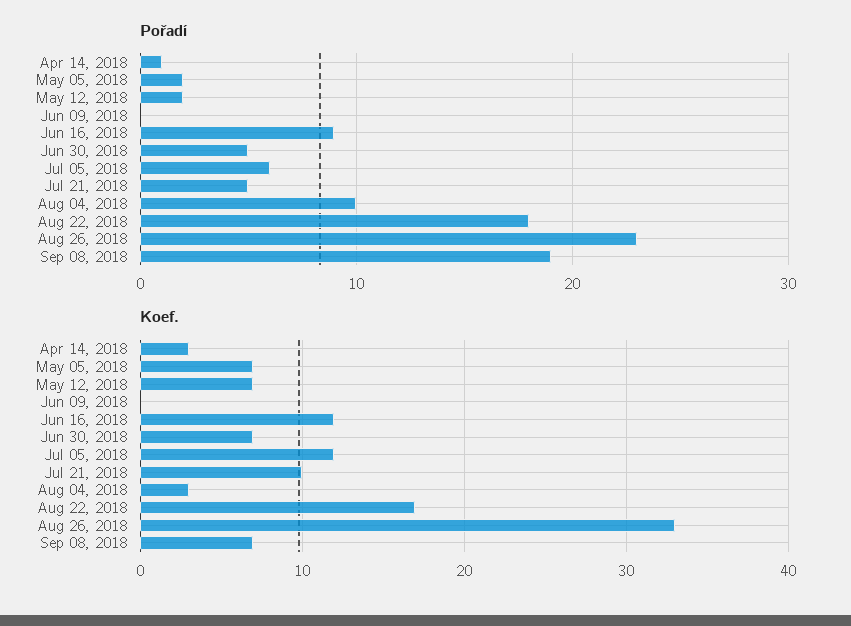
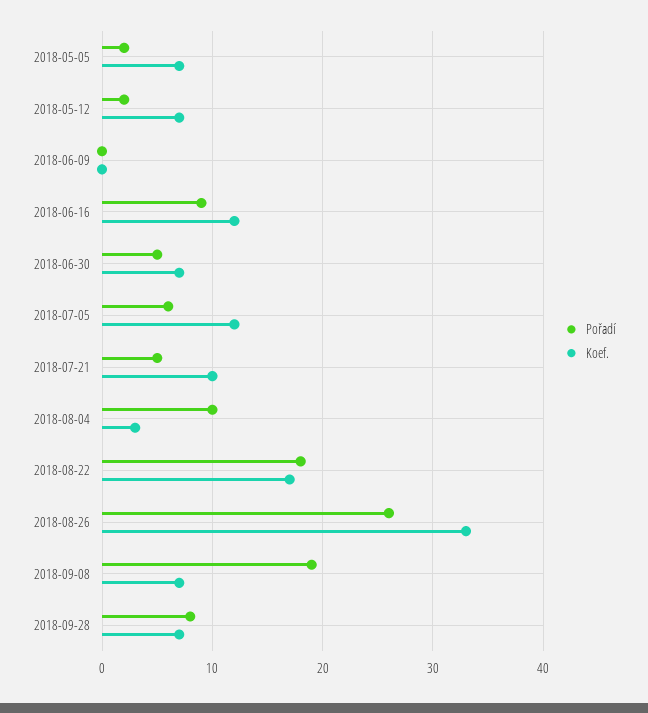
Pořadí, Apr 14, 2018: 1 -> none
Pořadí, Aug 26, 2018: 23 -> 26
Koef., Apr 14, 2018: 3 -> none
Pořadí, 2018-09-28: none -> 8
Koef., 2018-09-28: none -> 7

